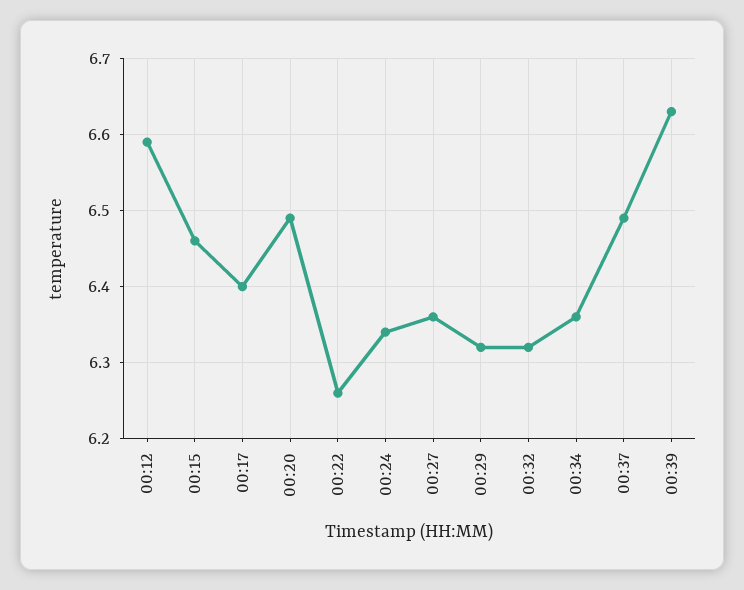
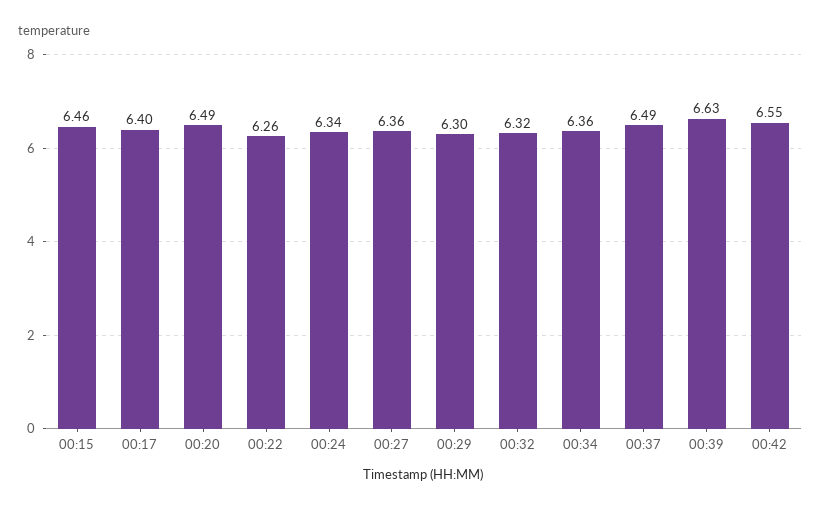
00:12: 6.59 -> none
00:29: 6.32 -> 6.3
00:42: none -> 6.55

